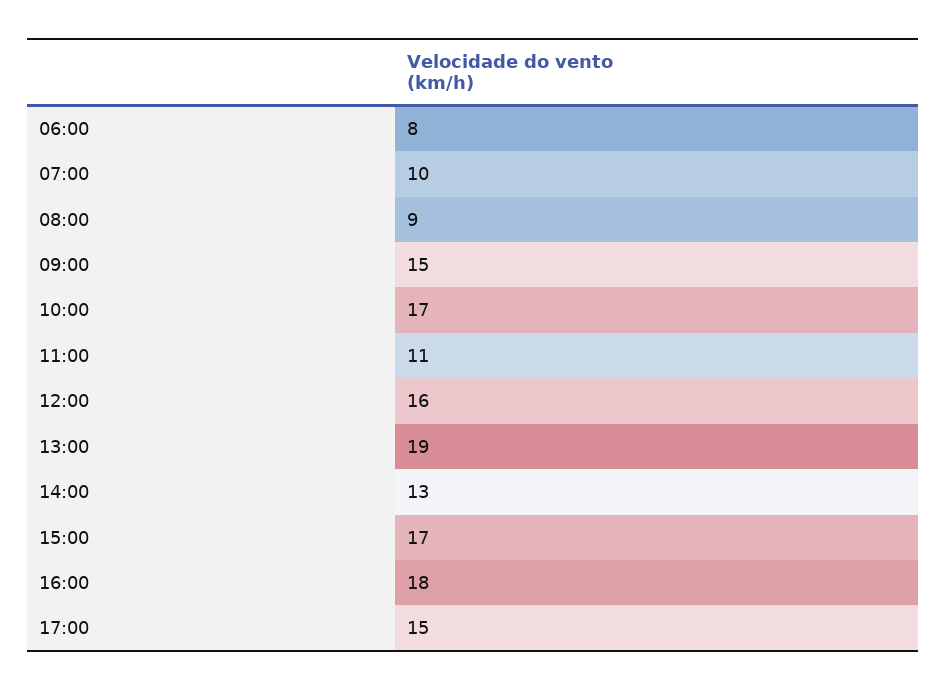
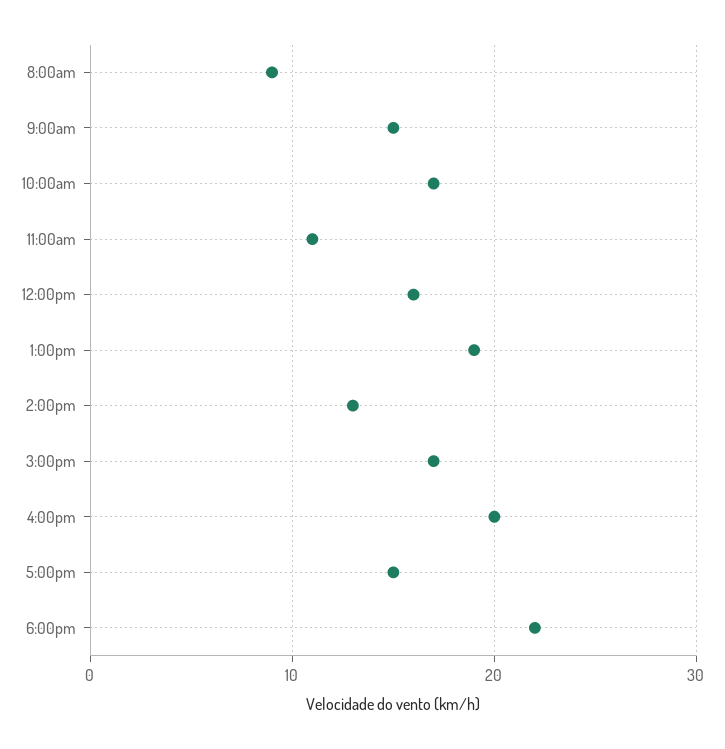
06:00: 8 -> none
07:00: 10 -> none
16:00: 18 -> 20
6:00pm: none -> 22

